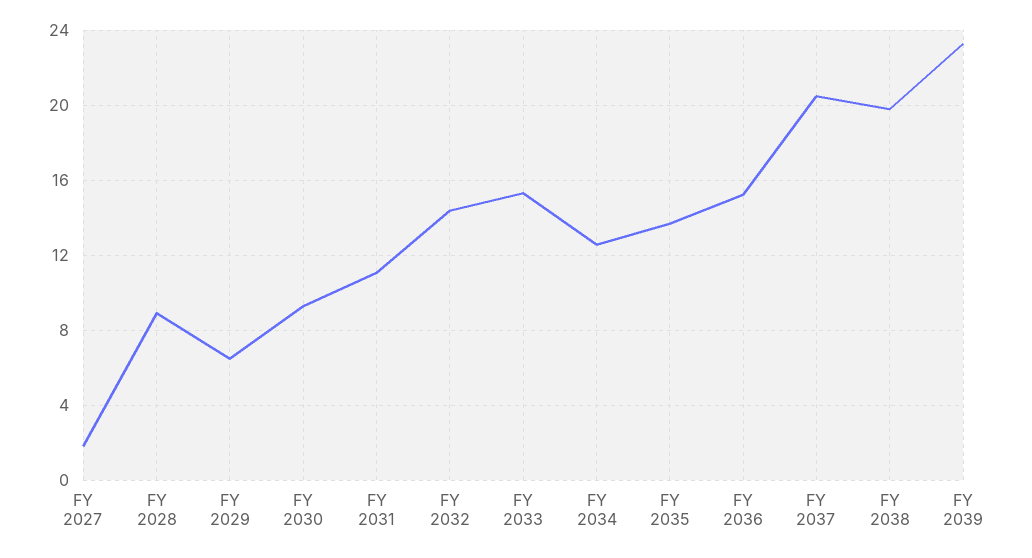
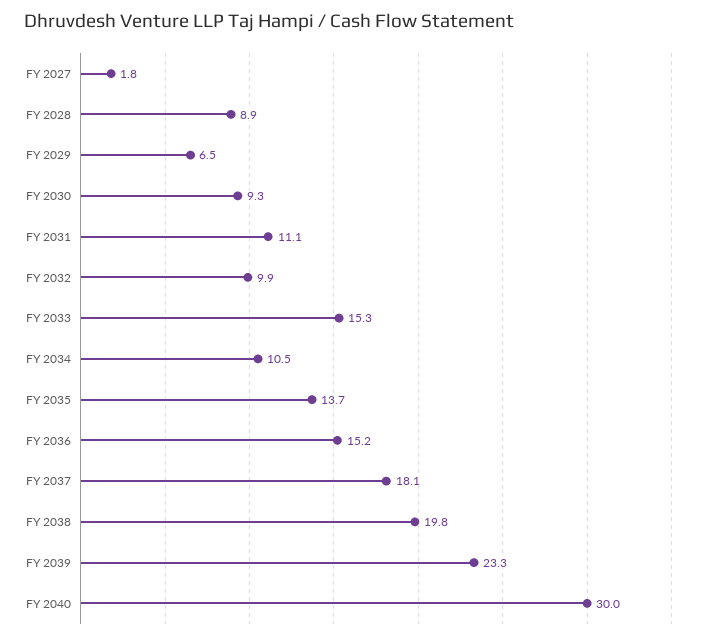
FY 2032: 14.5 -> 9.9
FY 2034: 12.5 -> 10.5
FY 2037: 20.5 -> 18.1
FY 2040: none -> 30

